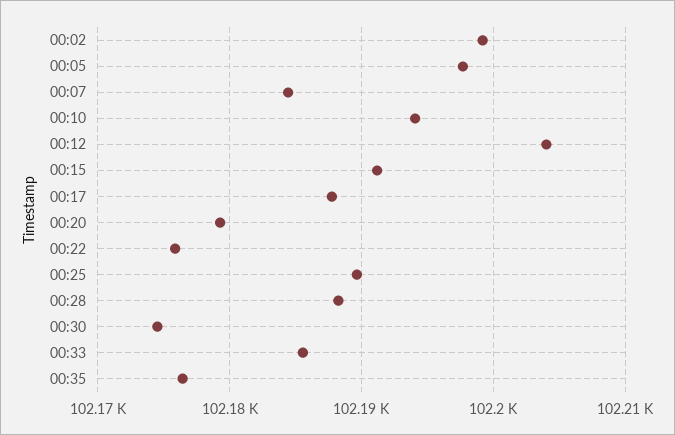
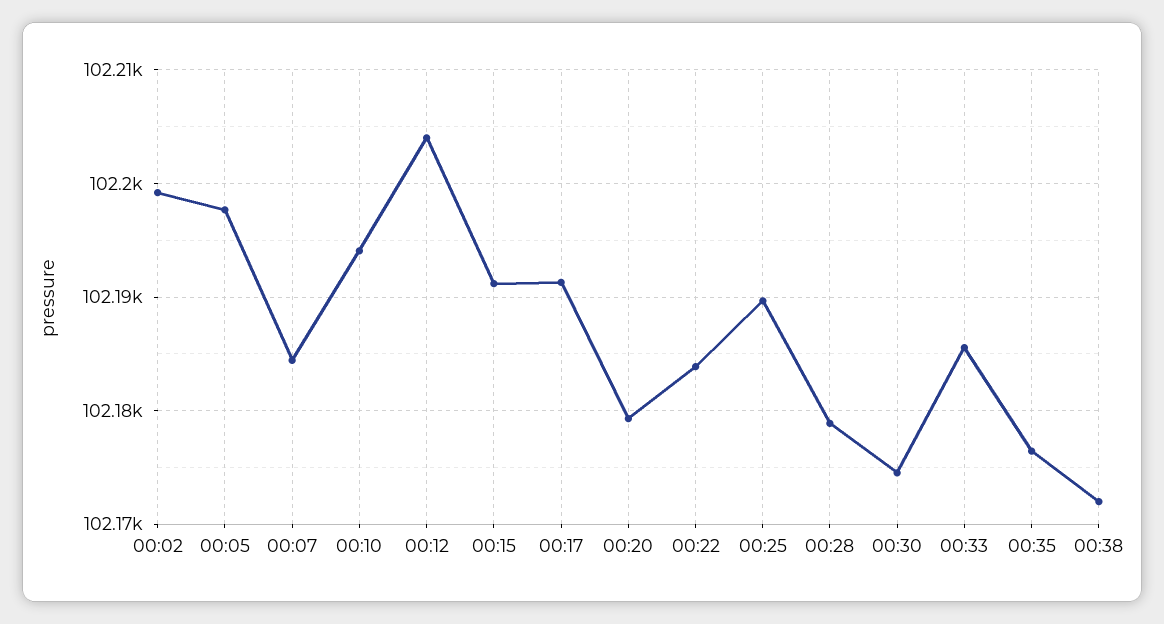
00:17: 102188 -> 102191
00:22: 102176 -> 102184
00:28: 102188 -> 102179
00:38: none -> 102172

